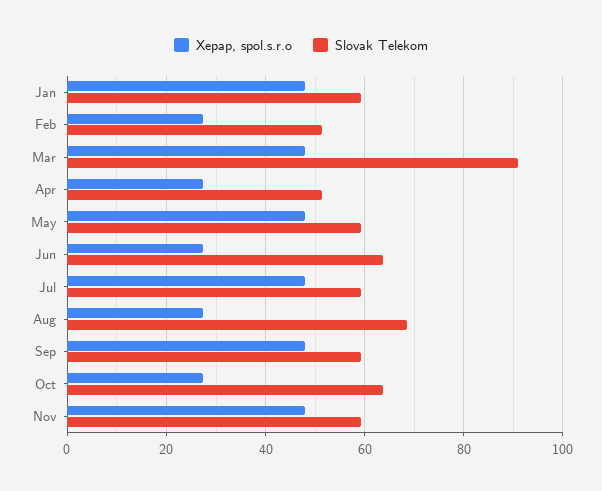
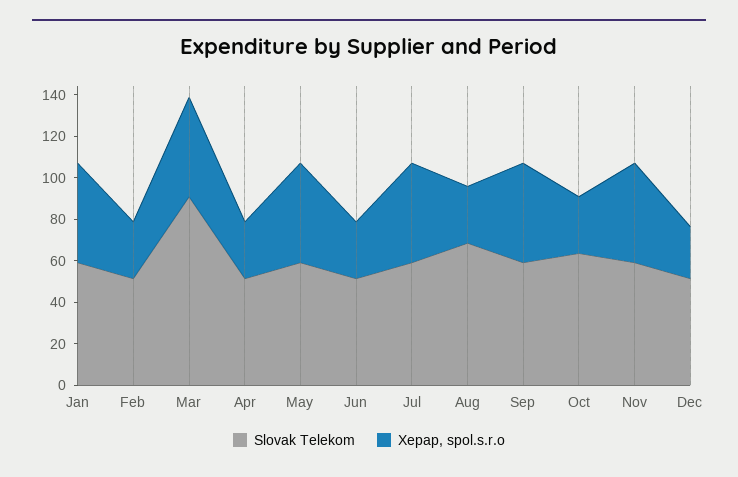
Slovak Telekom, Jun: 64 -> 50
Slovak Telekom, Dec: none -> 50
Xepap, spol.s.r.o, Dec: none -> 25

